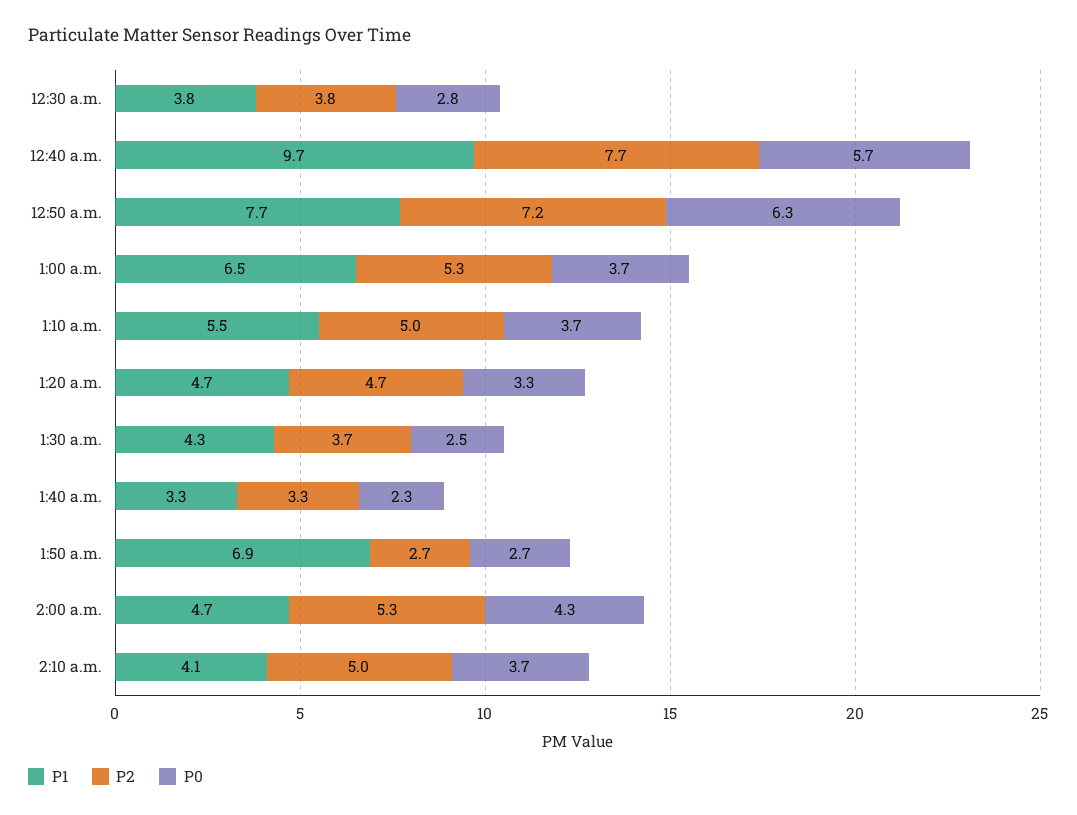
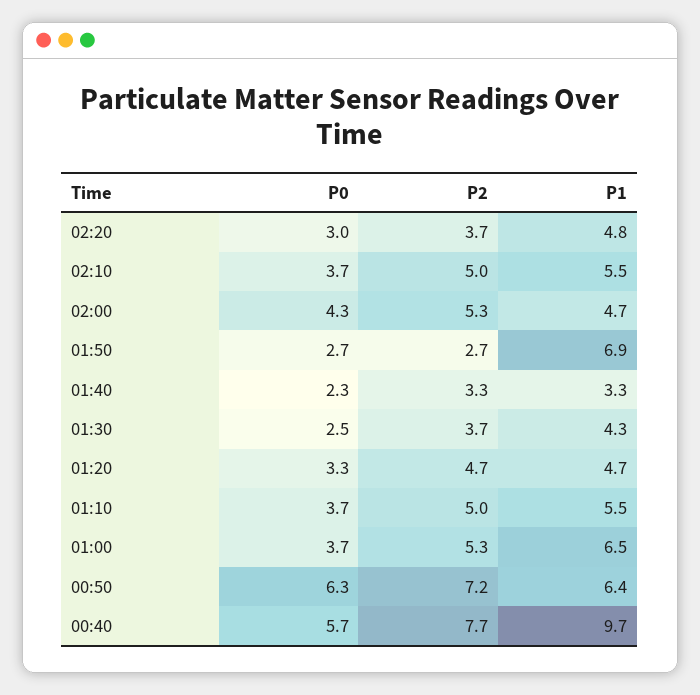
P1, 12:30 a.m.: 3.8 -> none
P2, 12:30 a.m.: 3.8 -> none
P0, 12:30 a.m.: 2.8 -> none
P1, 12:50 a.m.: 7.7 -> 6.4
P1, 2:10 a.m.: 4.1 -> 5.5
P0, 02:20: none -> 3
P2, 02:20: none -> 3.7
P1, 02:20: none -> 4.8

